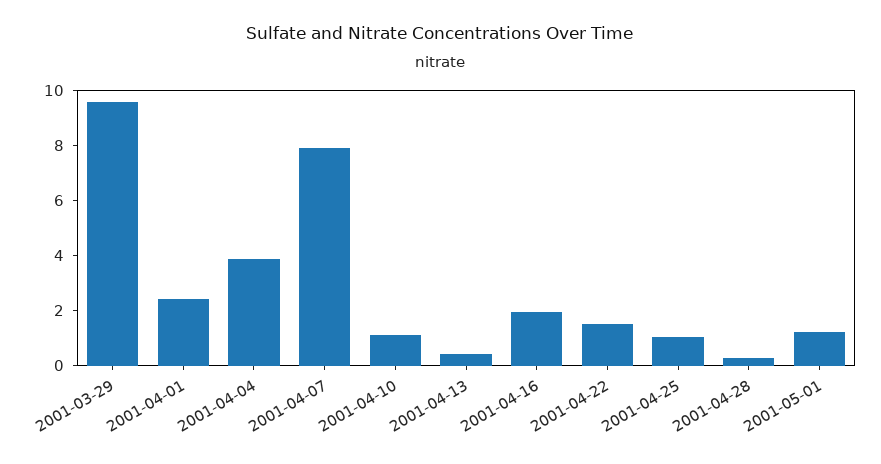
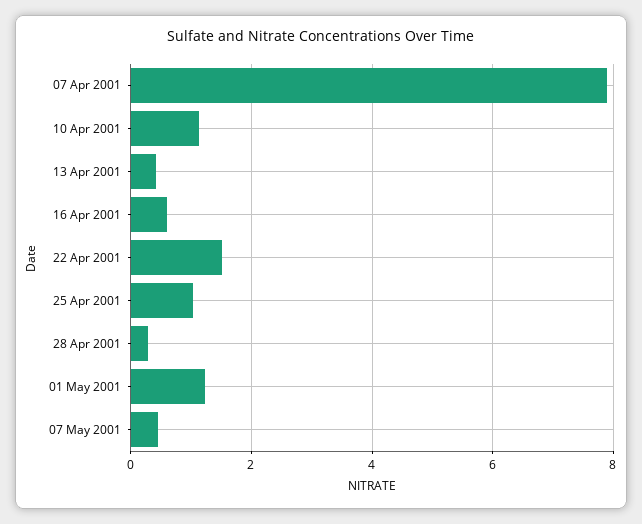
2001-03-29: 9.5 -> none
2001-04-01: 2.5 -> none
2001-04-04: 4 -> none
2001-04-16: 2 -> 0.6
07 May 2001: none -> 0.4

